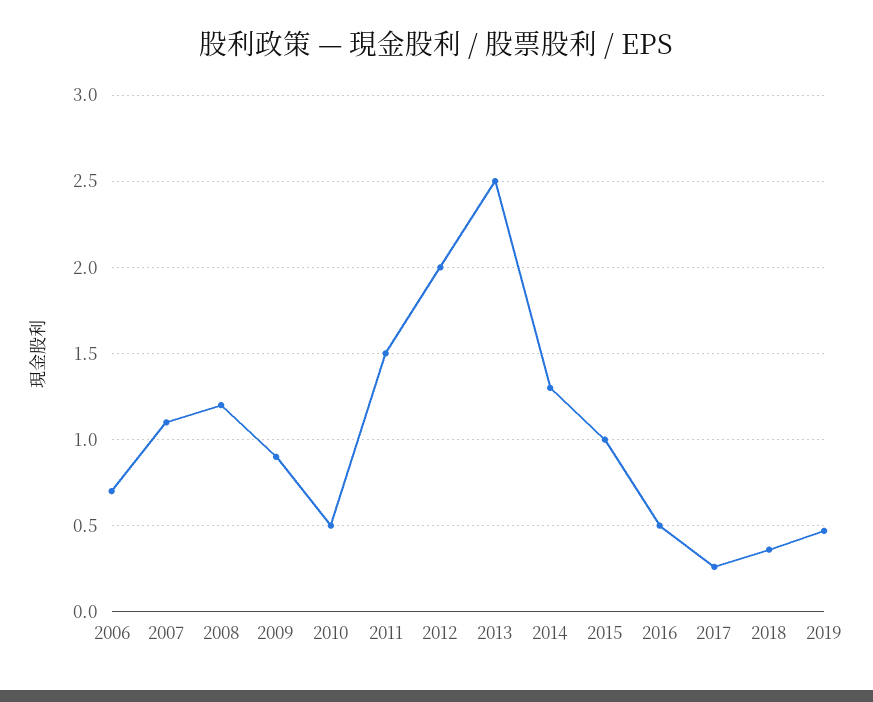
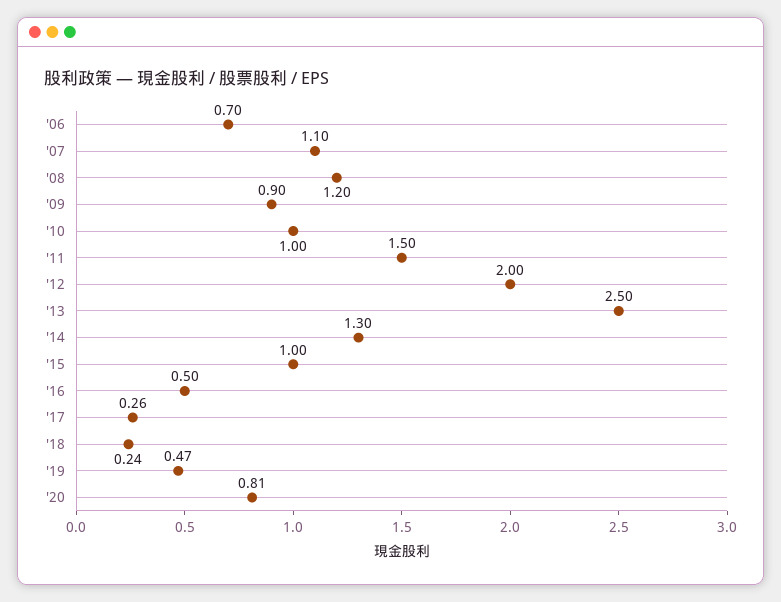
2010: 0.5 -> 1
2018: 0.35 -> 0.24
'20: none -> 0.81

